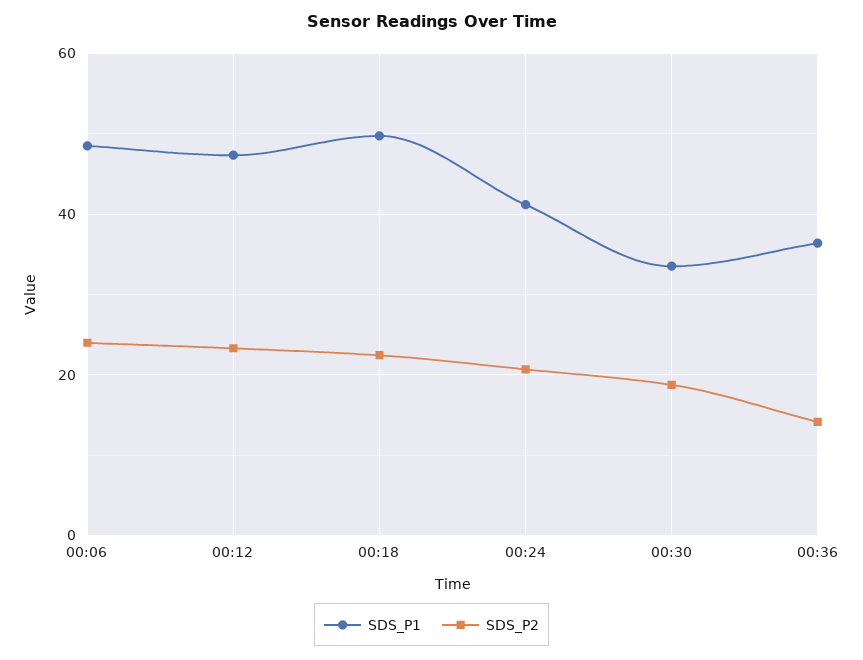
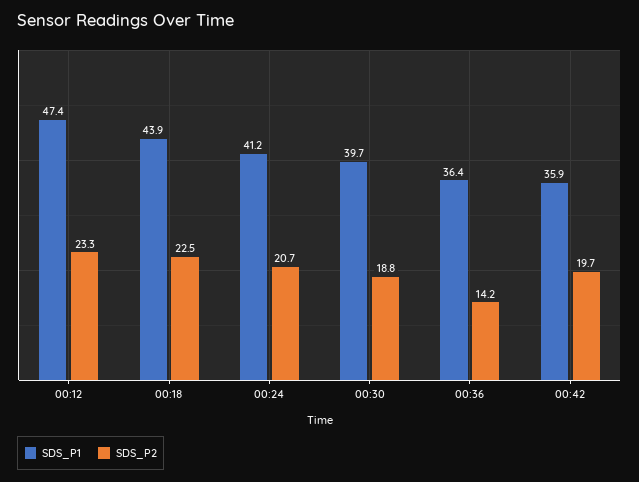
SDS_P1, 00:06: 48 -> none
SDS_P2, 00:06: 24 -> none
SDS_P1, 00:18: 50 -> 43.9
SDS_P1, 00:30: 34 -> 39.7
SDS_P1, 00:42: none -> 35.9
SDS_P2, 00:42: none -> 19.7

